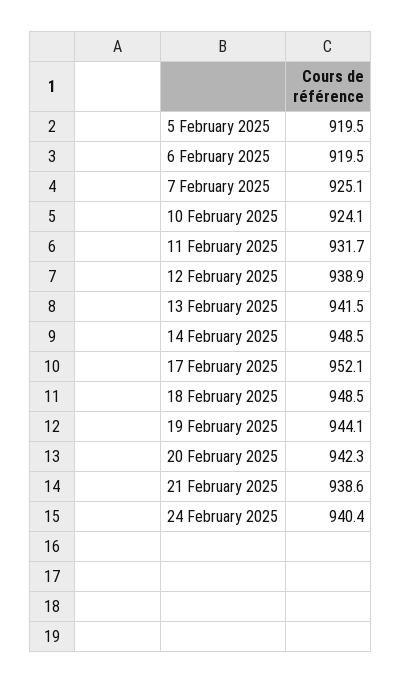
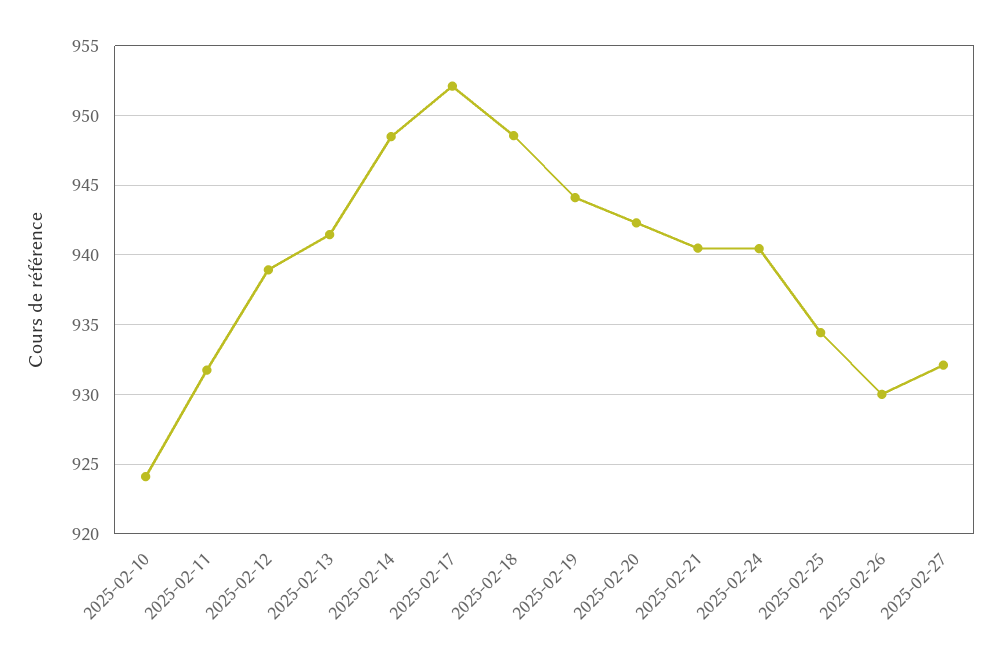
5 February 2025: 919.5 -> none
6 February 2025: 919.5 -> none
7 February 2025: 925.1 -> none
21 February 2025: 938.6 -> 940.5
2025-02-25: none -> 934.5
2025-02-26: none -> 930
2025-02-27: none -> 932

